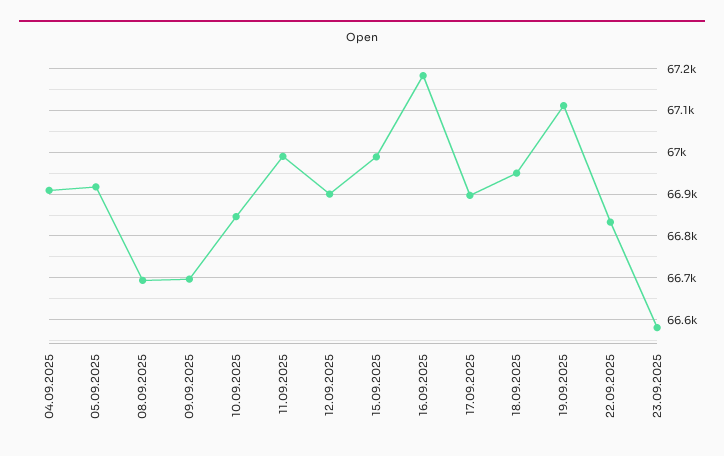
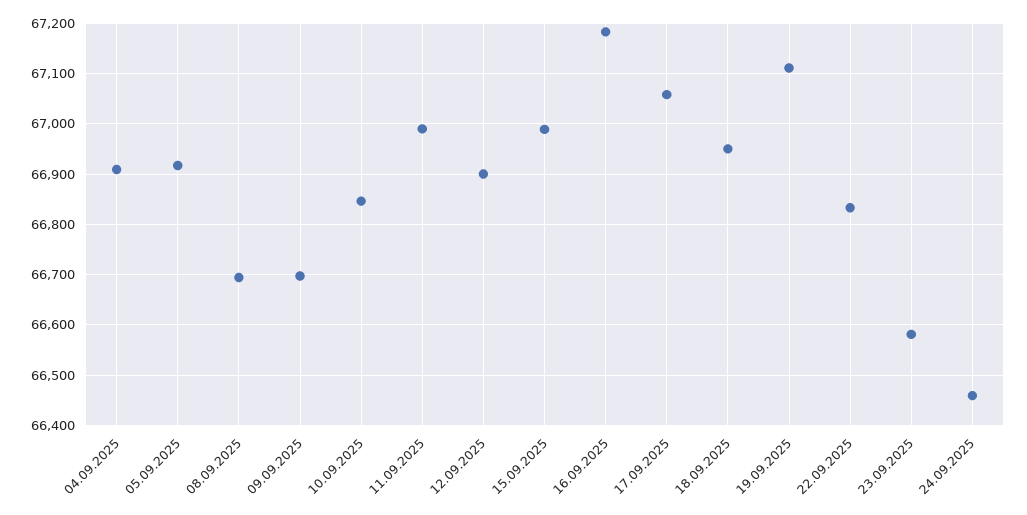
17.09.2025: 66900 -> 67060
24.09.2025: none -> 66460

